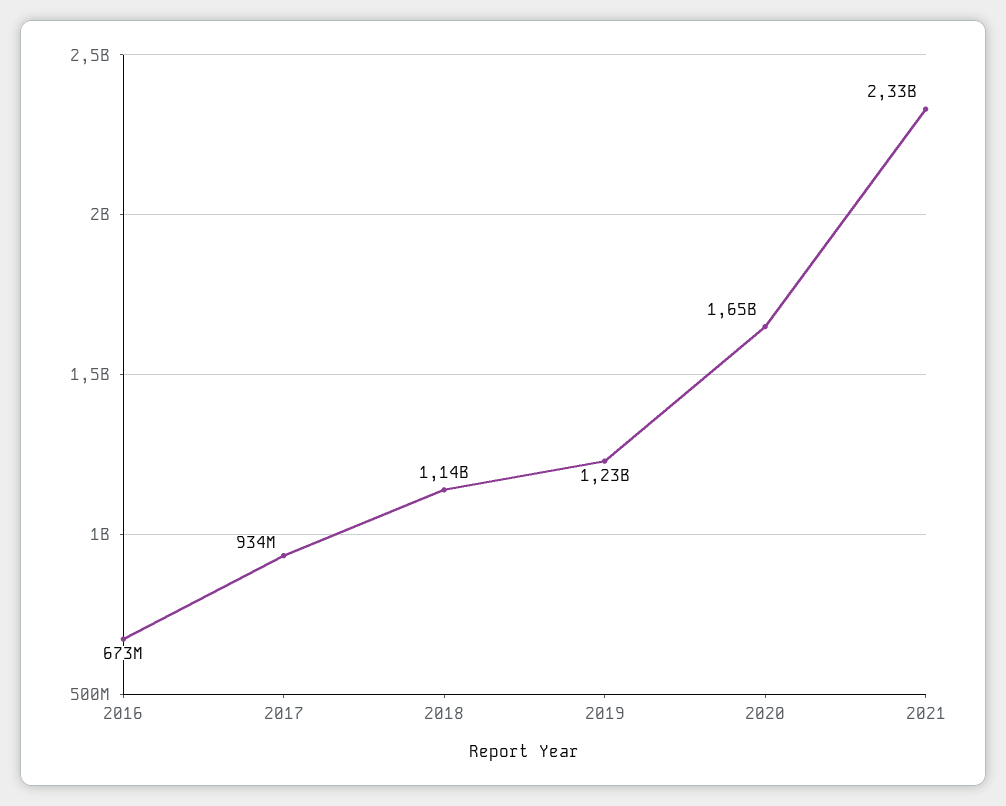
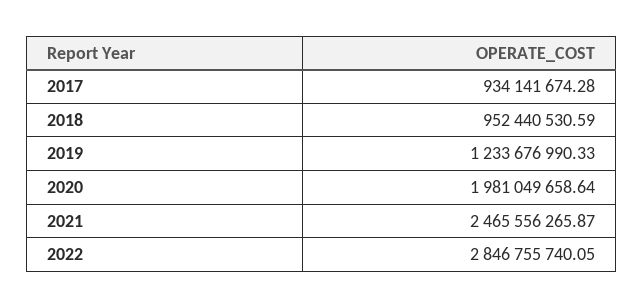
2016: 673000000 -> none
2018: 1140000000 -> 952440530.59
2020: 1650000000 -> 1981049658.64
2021: 2330000000 -> 2465556265.87
2022: none -> 2846755740.05

